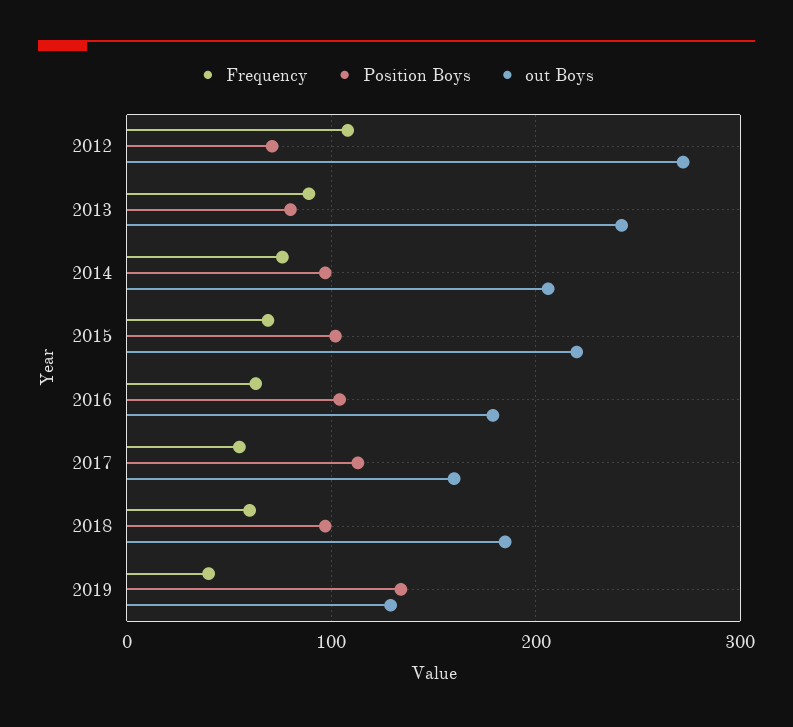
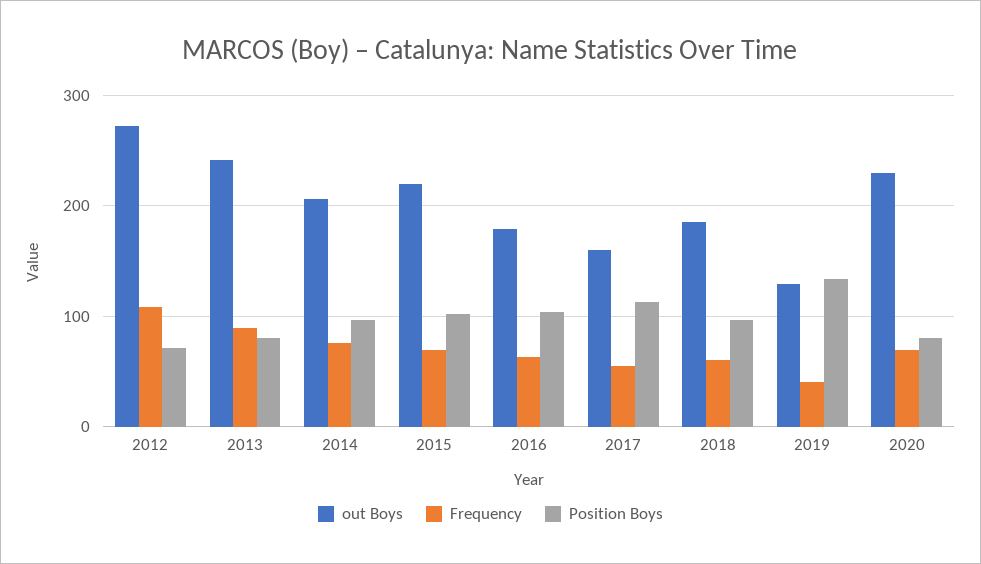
out Boys, 2020: none -> 230
Frequency, 2020: none -> 70
Position Boys, 2020: none -> 80

